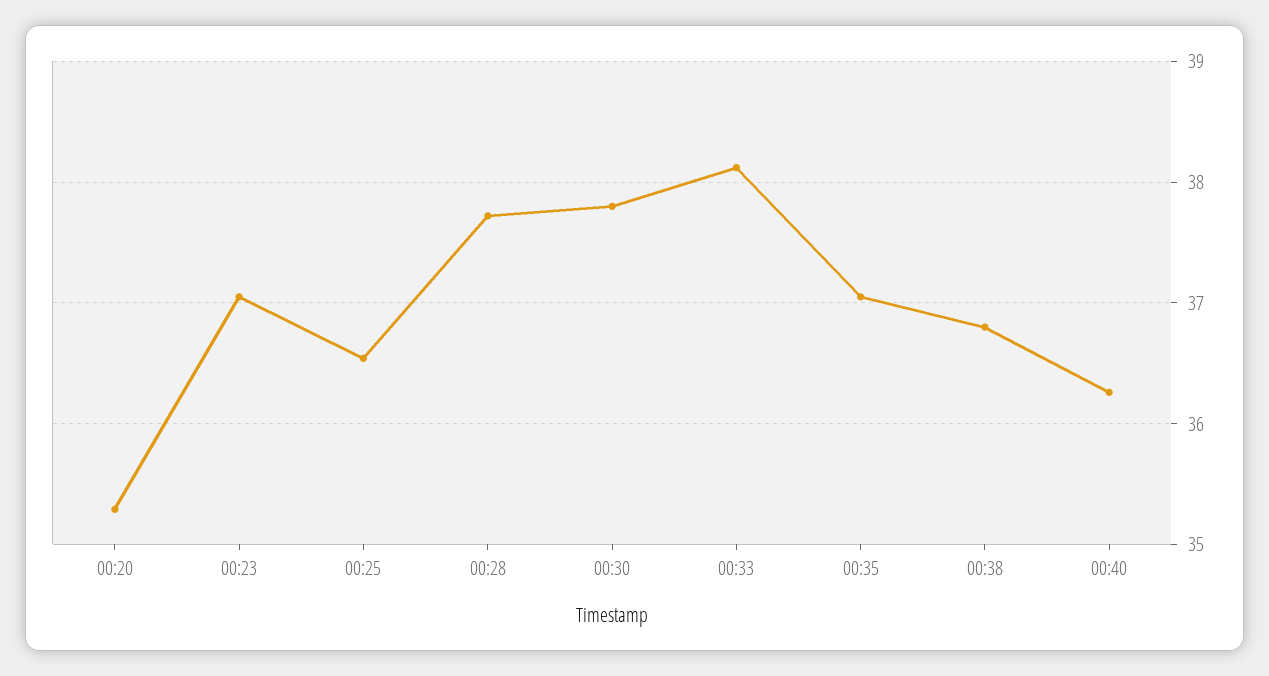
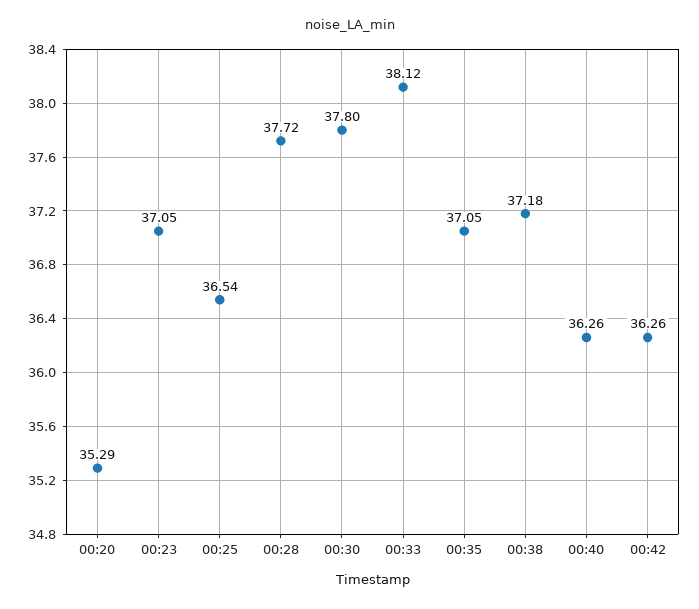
00:38: 36.8 -> 37.18
00:42: none -> 36.26

